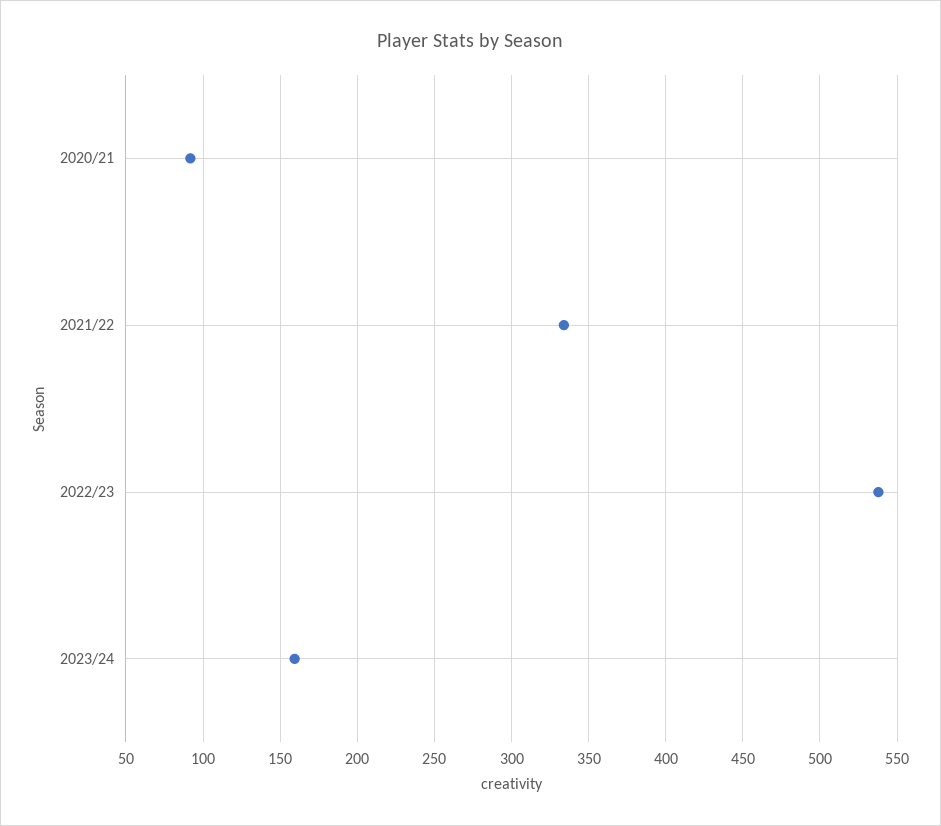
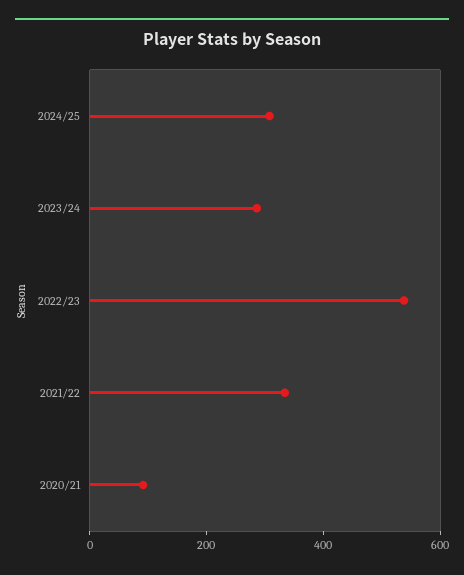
2023/24: 160 -> 300
2024/25: none -> 300

